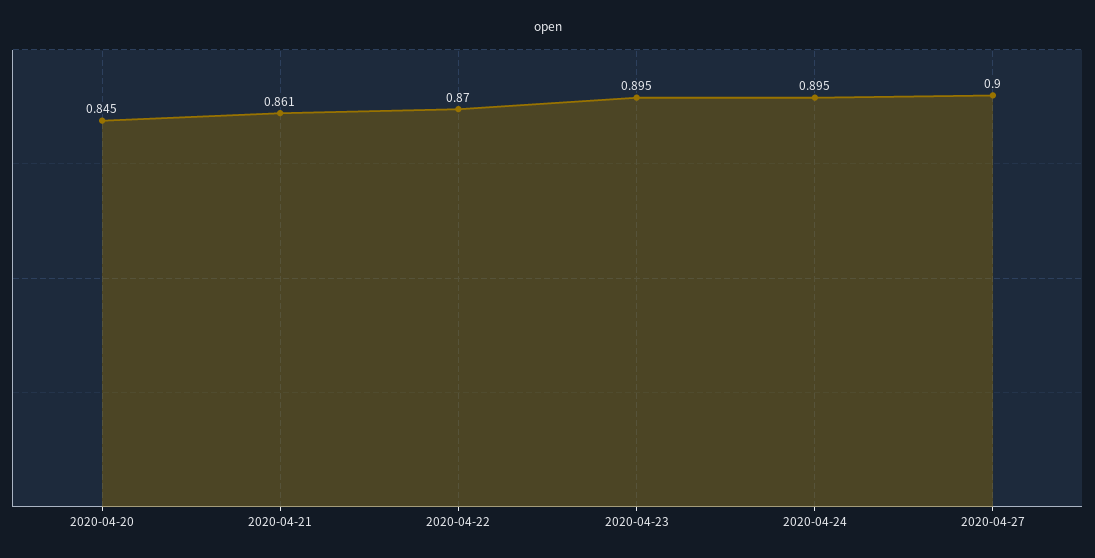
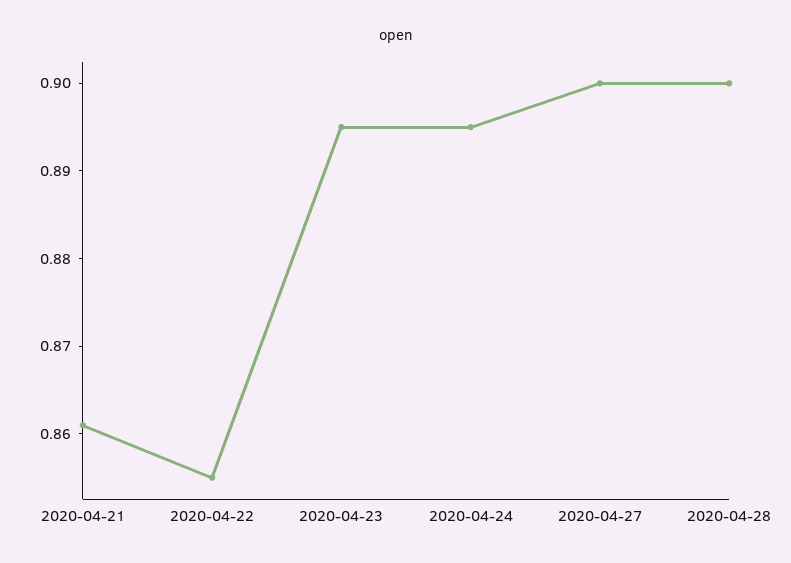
2020-04-20: 0.845 -> none
2020-04-22: 0.87 -> 0.855
2020-04-28: none -> 0.9

